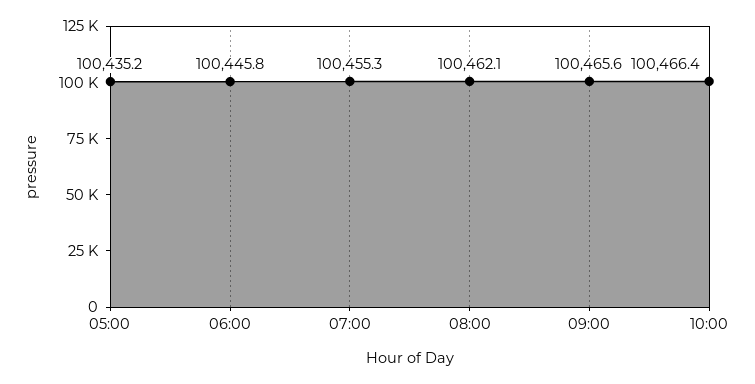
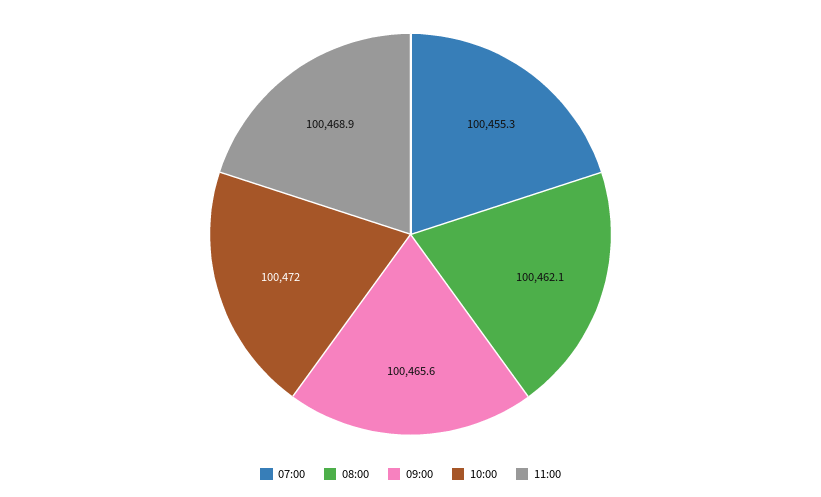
05:00: 100435.2 -> none
06:00: 100445.8 -> none
10:00: 100466.4 -> 100472
11:00: none -> 100468.9

